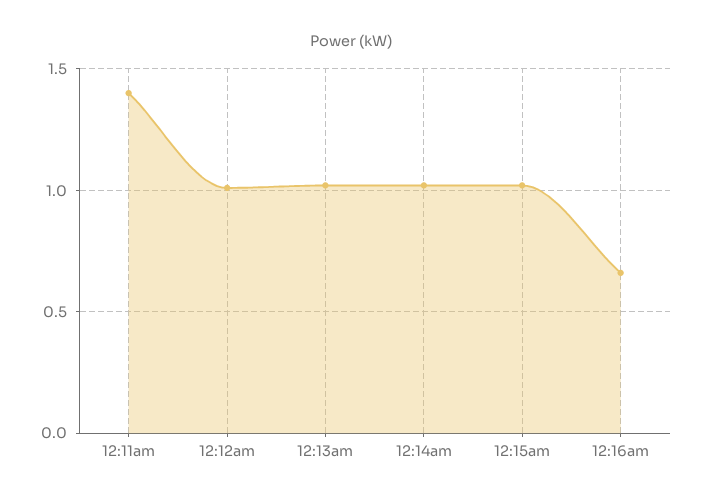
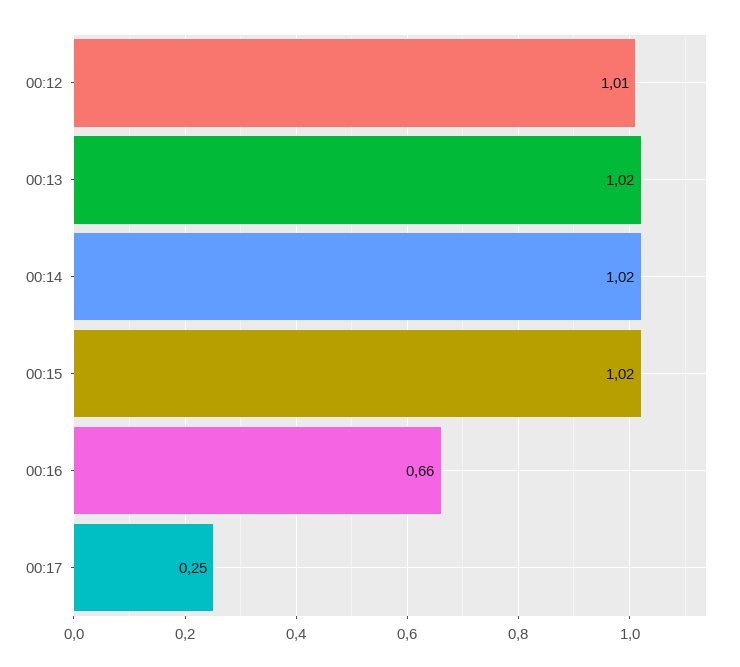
12:11am: 1.4 -> none
00:17: none -> 0.25

